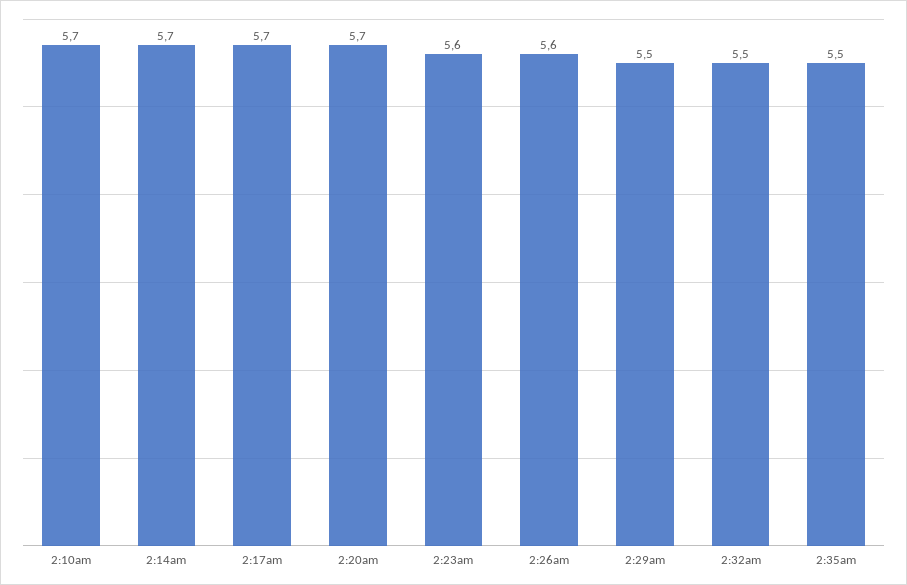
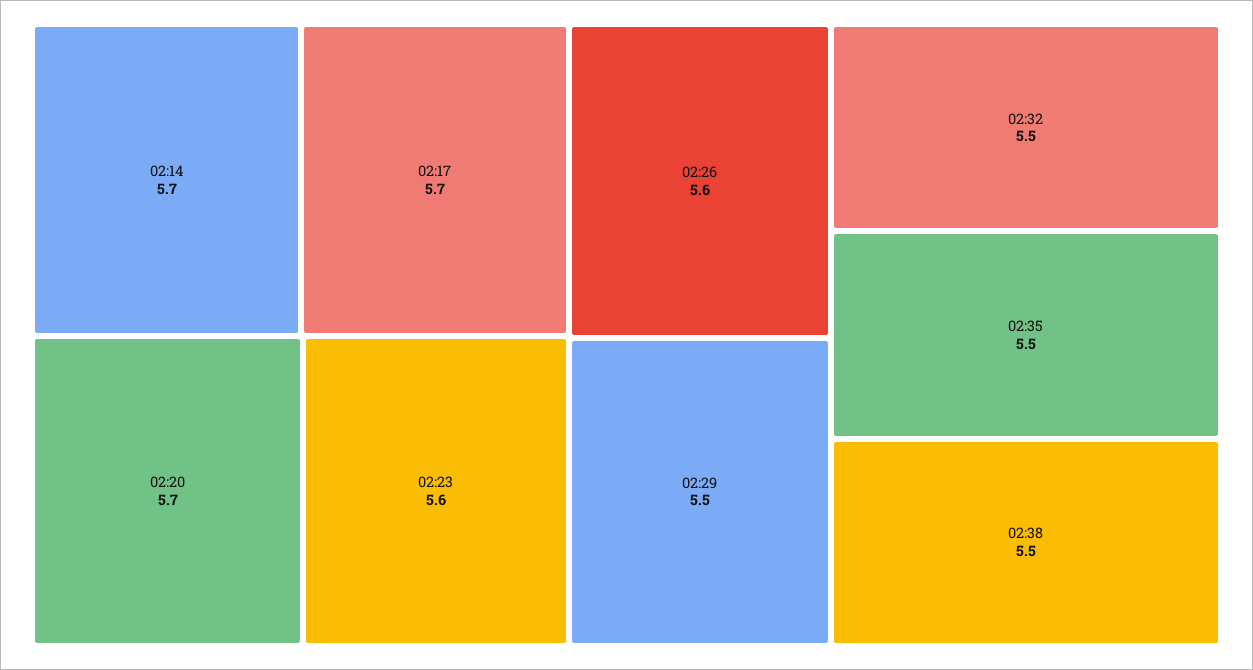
2:10am: 5.7 -> none
02:38: none -> 5.5

